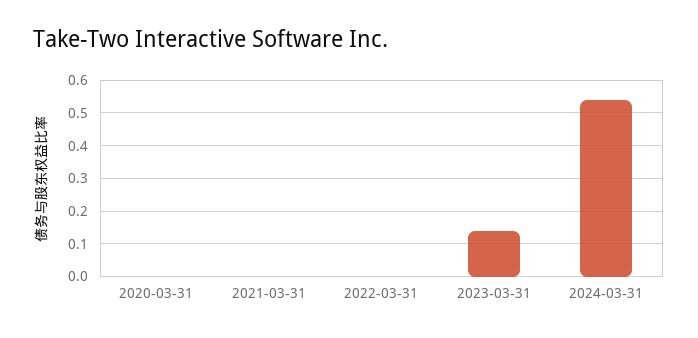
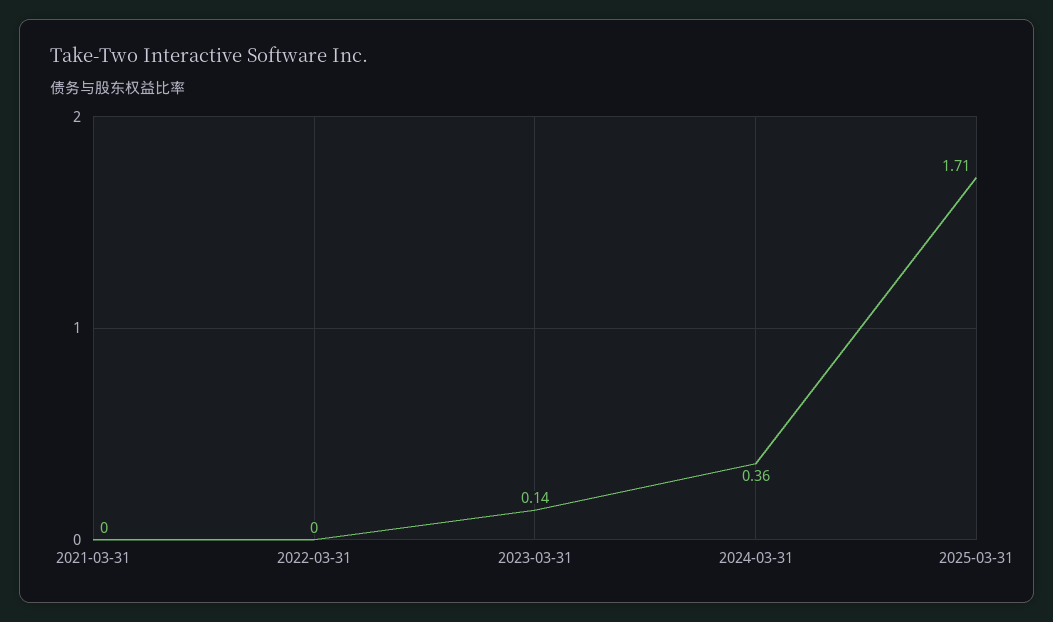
2020-03-31: 0 -> none
2024-03-31: 0.55 -> 0.36
2025-03-31: none -> 1.71

